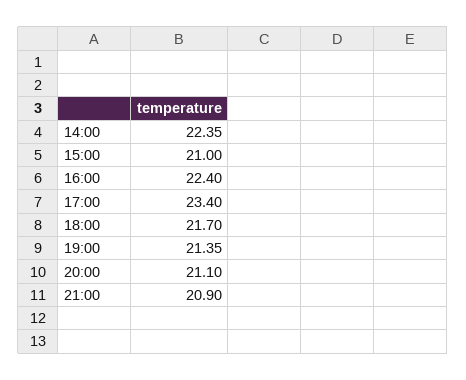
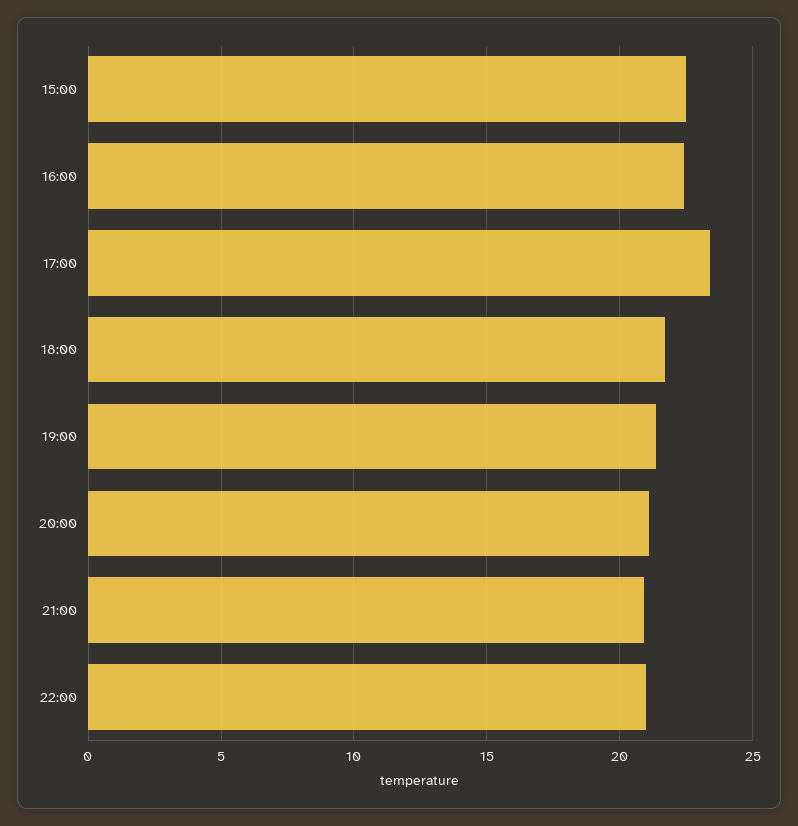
14:00: 22.35 -> none
15:00: 21 -> 22.5
22:00: none -> 21

